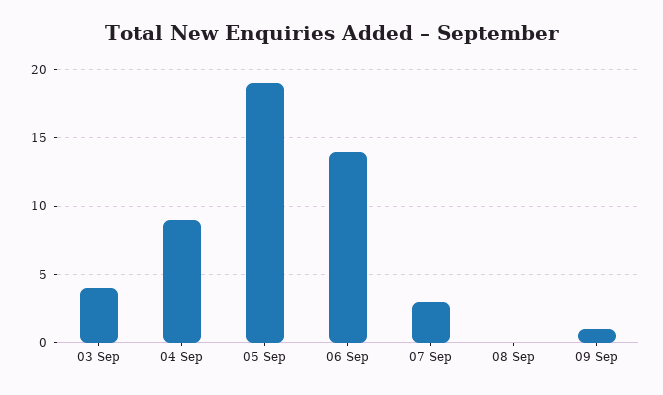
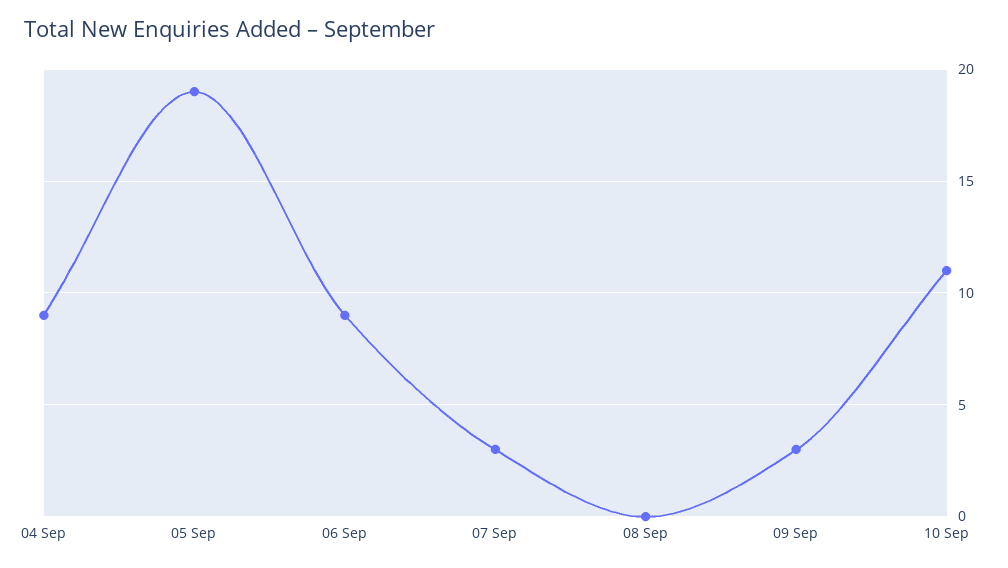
03 Sep: 4 -> none
06 Sep: 14 -> 9
09 Sep: 1 -> 3
10 Sep: none -> 11

